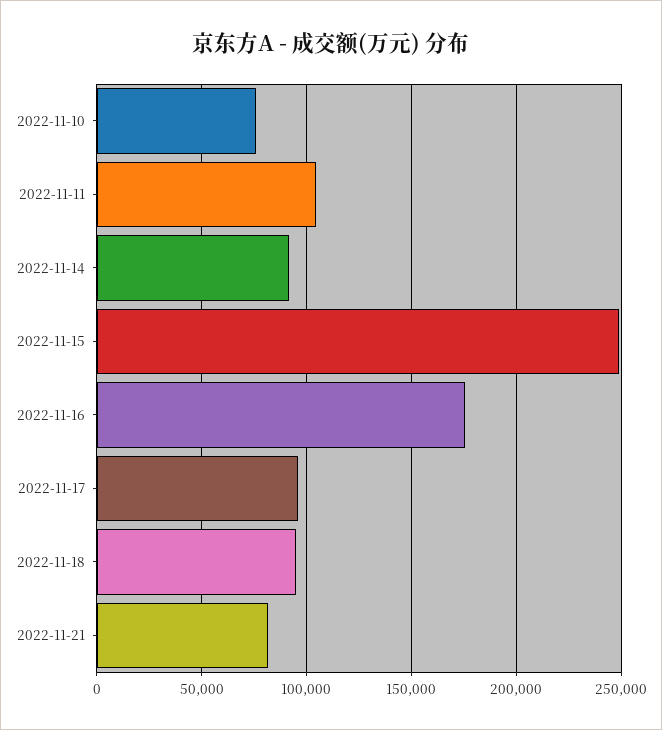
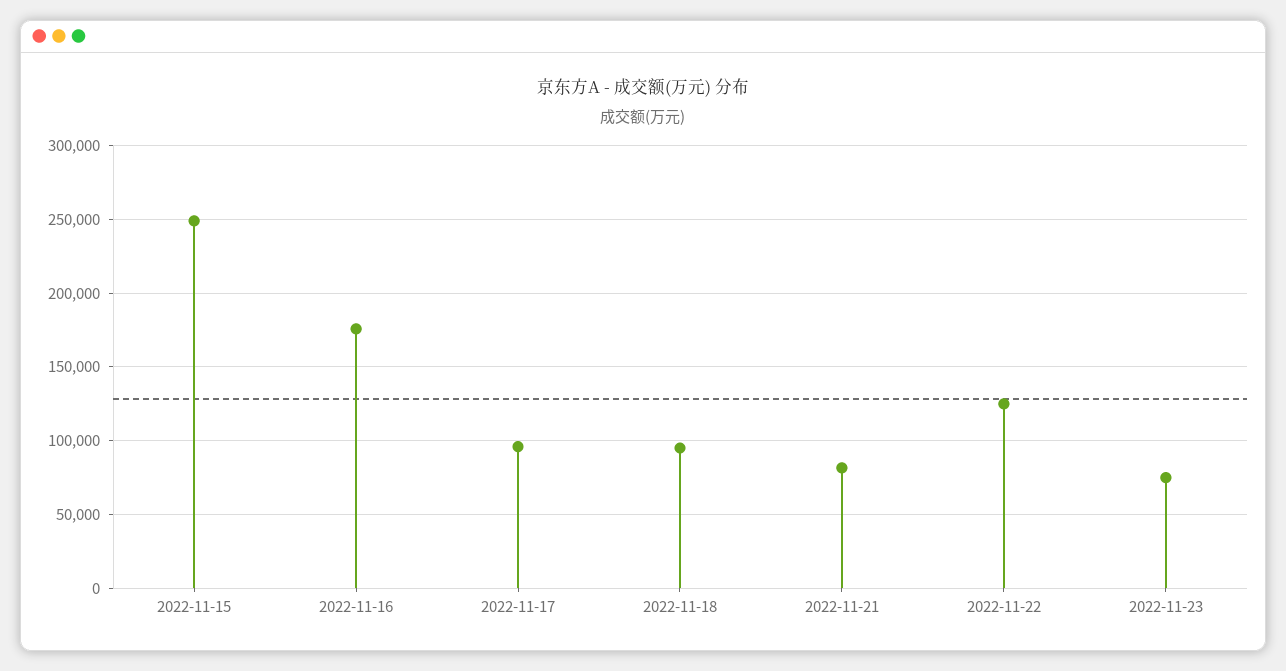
2022-11-10: 75000 -> none
2022-11-11: 105000 -> none
2022-11-14: 90000 -> none
2022-11-22: none -> 125000
2022-11-23: none -> 75000

